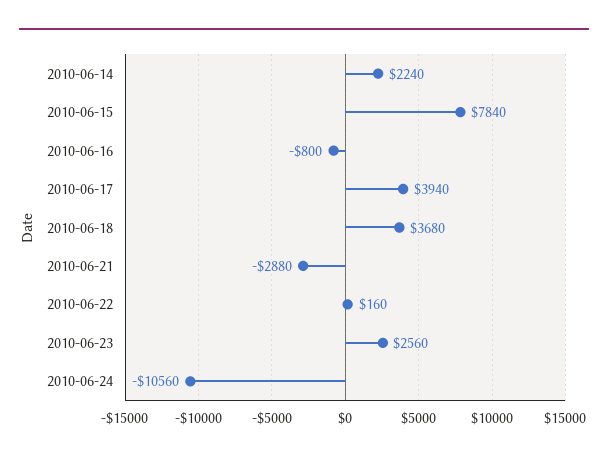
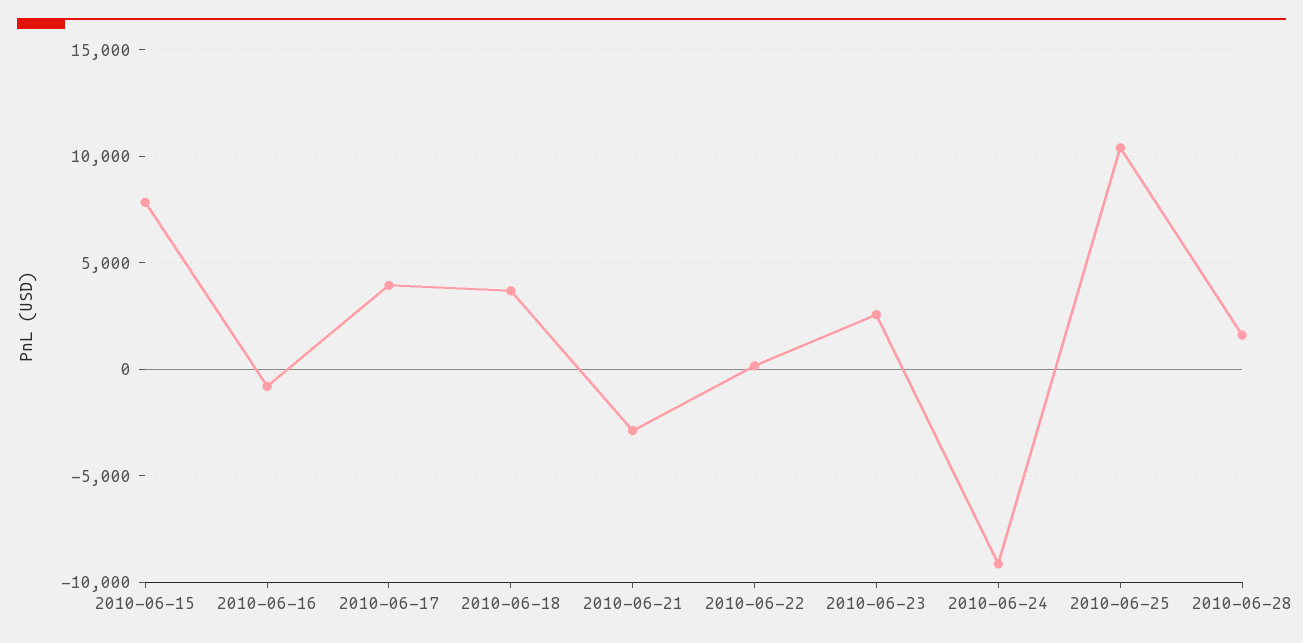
2010-06-14: 2240 -> none
2010-06-24: -10560 -> -9000
2010-06-25: none -> 10500
2010-06-28: none -> 1500

